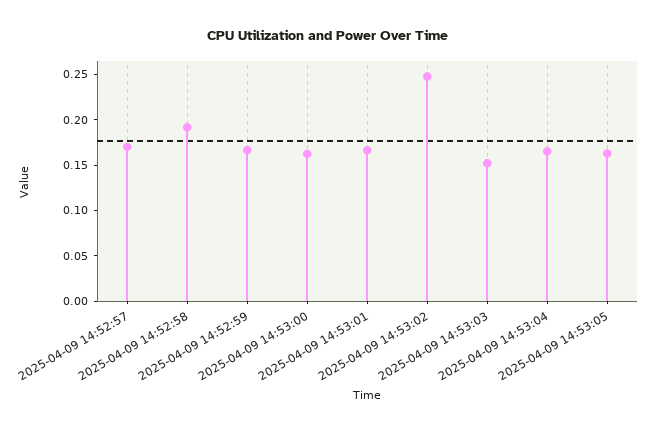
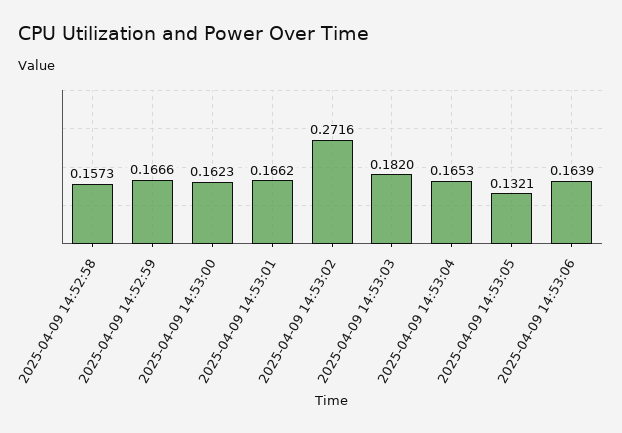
2025-04-09 14:52:57: 0.17 -> none
2025-04-09 14:52:58: 0.19 -> 0.1573
2025-04-09 14:53:02: 0.25 -> 0.2716
2025-04-09 14:53:03: 0.15 -> 0.182
2025-04-09 14:53:05: 0.16 -> 0.1321
2025-04-09 14:53:06: none -> 0.1639

